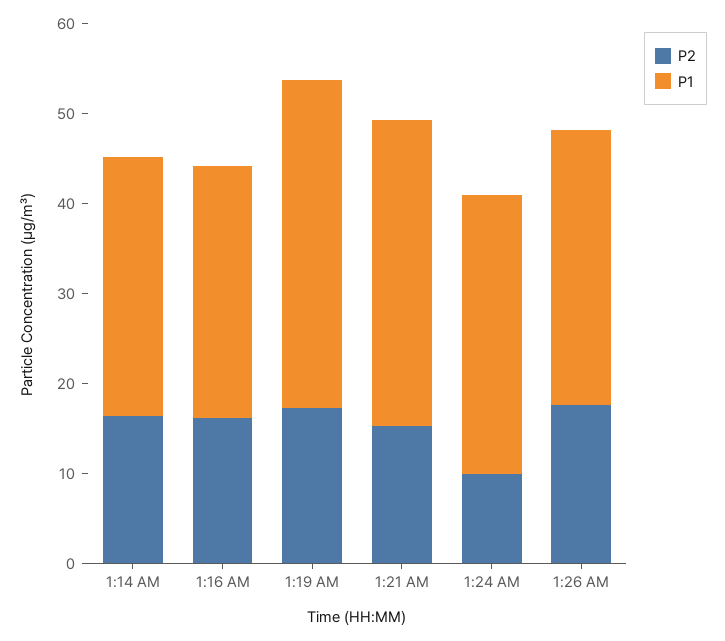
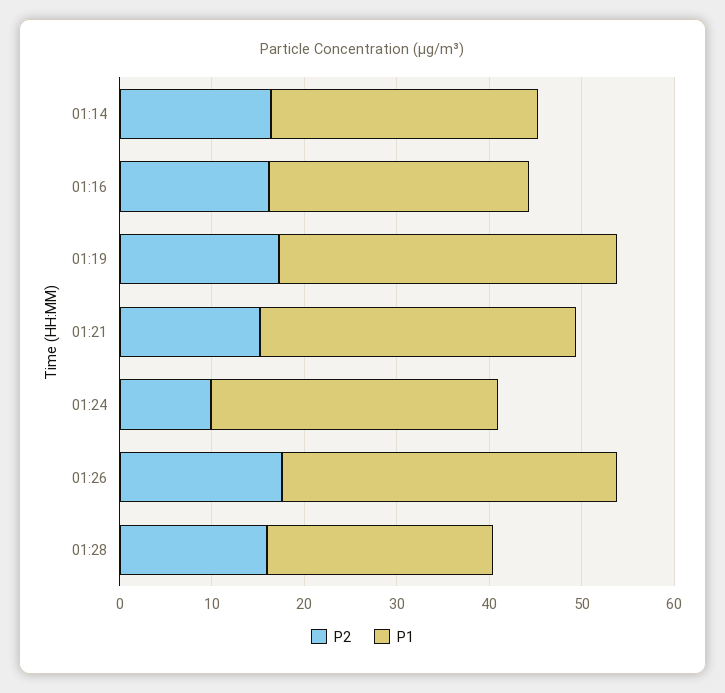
P1, 1:26 AM: 30 -> 36
P2, 01:28: none -> 16
P1, 01:28: none -> 24

